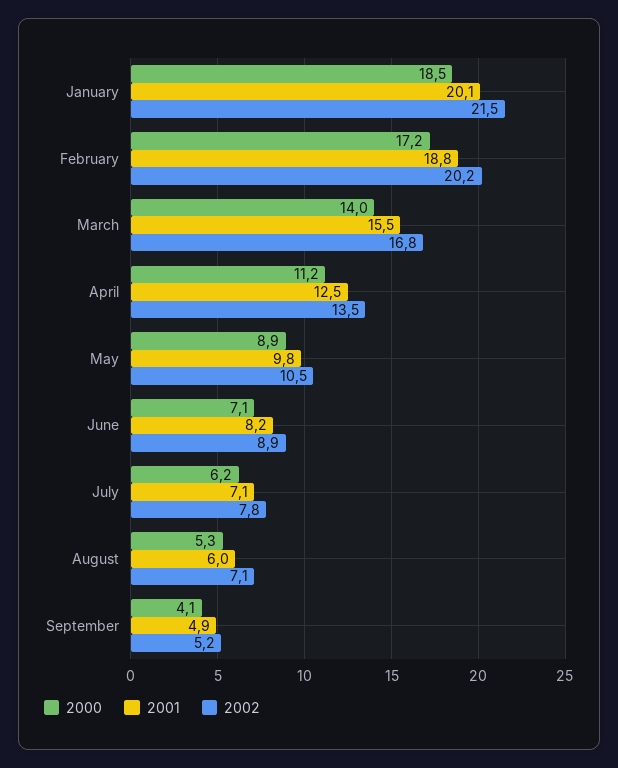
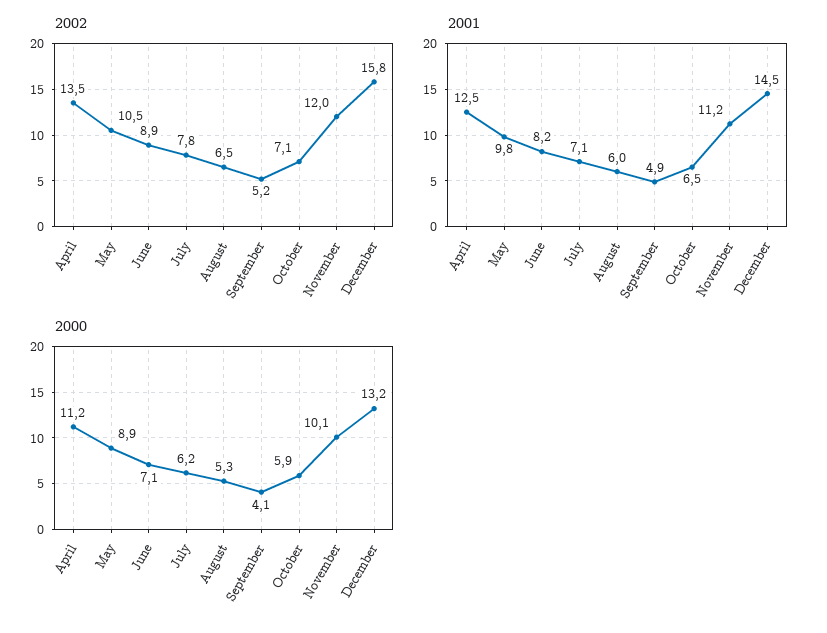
2000, January: 18.5 -> none
2001, January: 20.1 -> none
2002, January: 21.5 -> none
2000, February: 17.2 -> none
2001, February: 18.8 -> none
2002, February: 20.2 -> none
2000, March: 14 -> none
2001, March: 15.5 -> none
2002, March: 16.8 -> none
2002, August: 7.1 -> 6.5
2002, October: none -> 7.1
2002, November: none -> 12
2002, December: none -> 15.8
2001, October: none -> 6.5
2001, November: none -> 11.2
2001, December: none -> 14.5
2000, October: none -> 5.9
2000, November: none -> 10.1
2000, December: none -> 13.2

